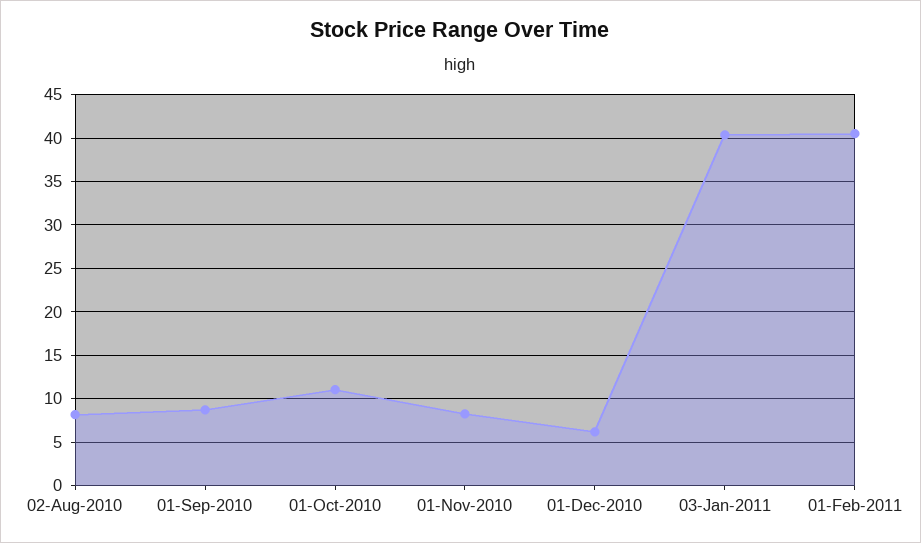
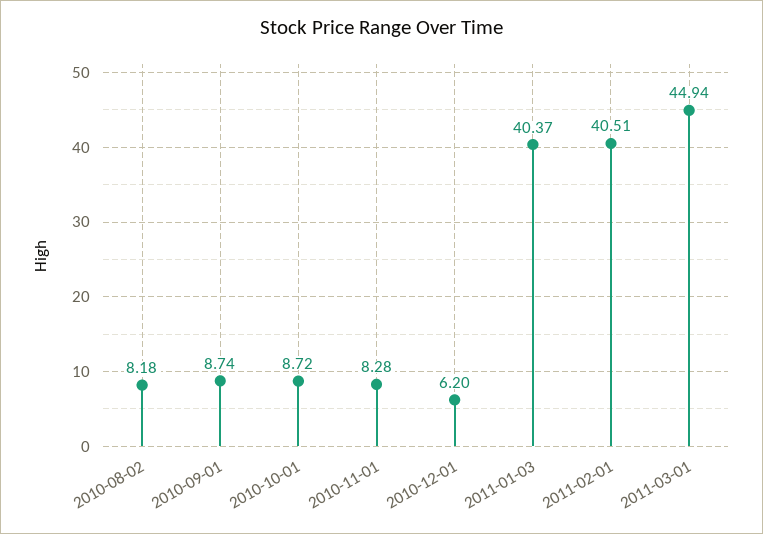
01-Oct-2010: 11 -> 8.72
2011-03-01: none -> 44.94

